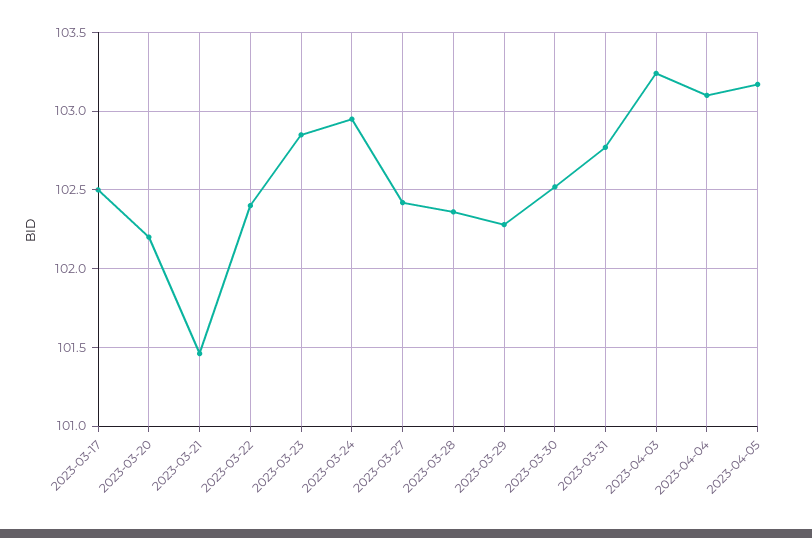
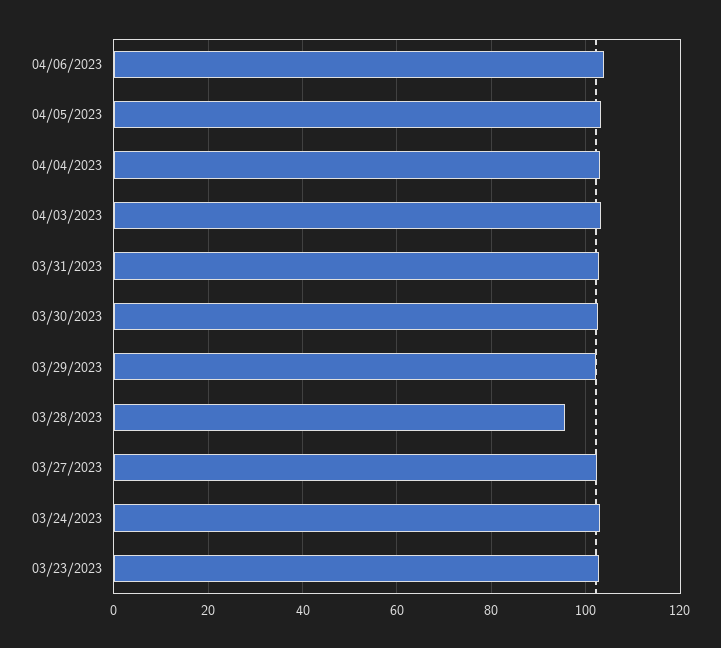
2023-03-17: 102.5 -> none
2023-03-20: 102.2 -> none
2023-03-21: 101.45 -> none
2023-03-22: 102.4 -> none
2023-03-28: 102.35 -> 96
04/06/2023: none -> 104

